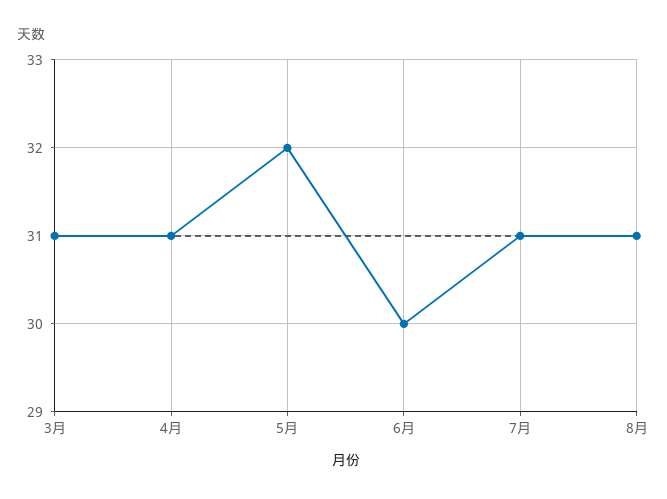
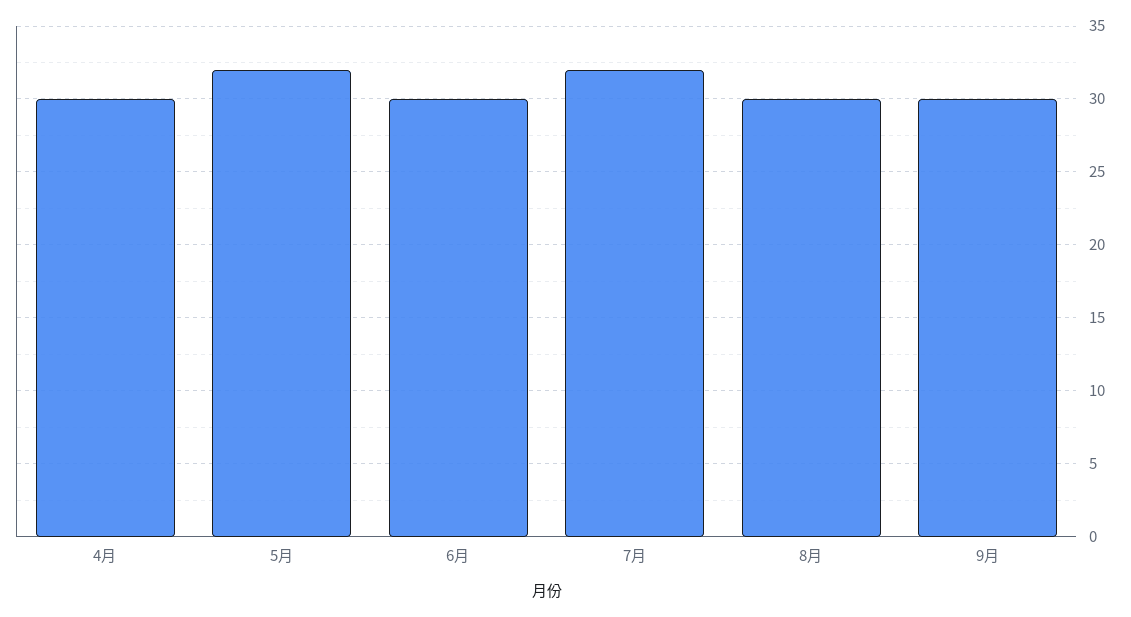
3月: 31 -> none
4月: 31 -> 30
7月: 31 -> 32
8月: 31 -> 30
9月: none -> 30

